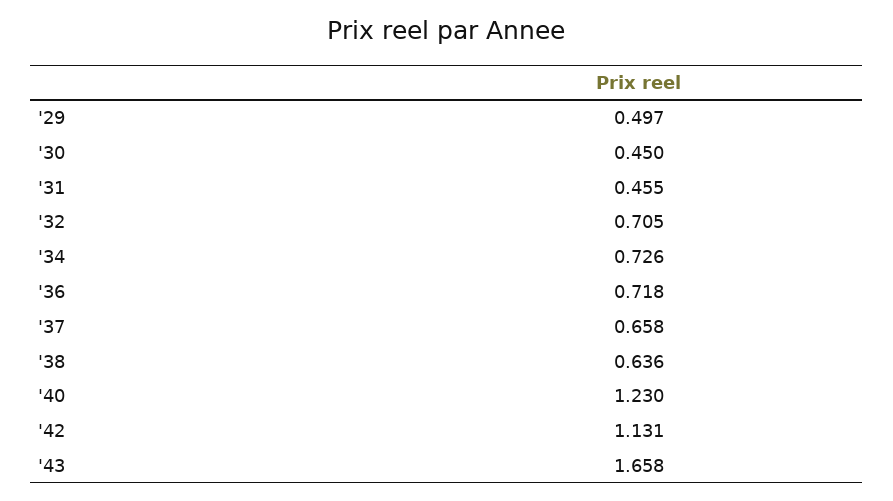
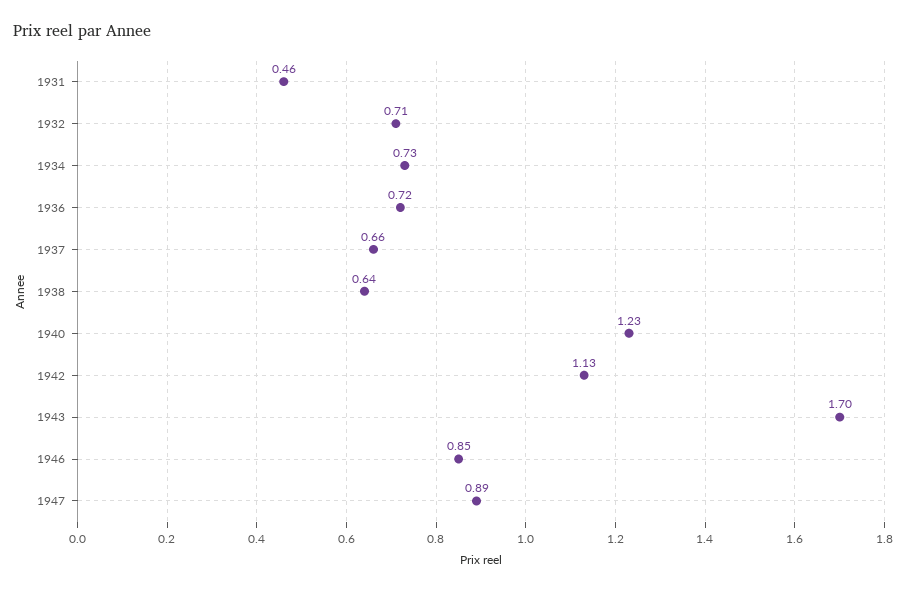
'29: 0.497 -> none
'30: 0.45 -> none
'43: 1.658 -> 1.7
1946: none -> 0.85
1947: none -> 0.89

